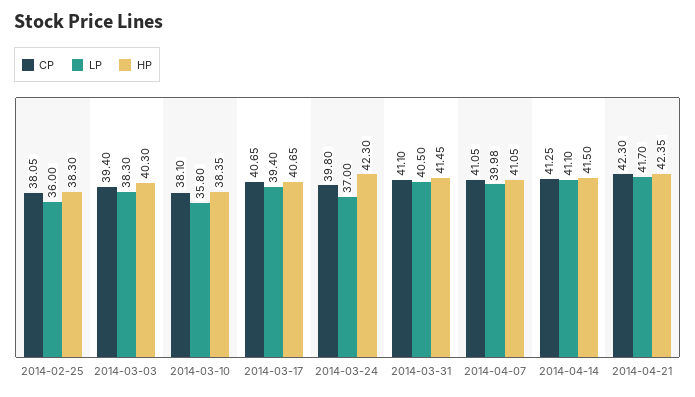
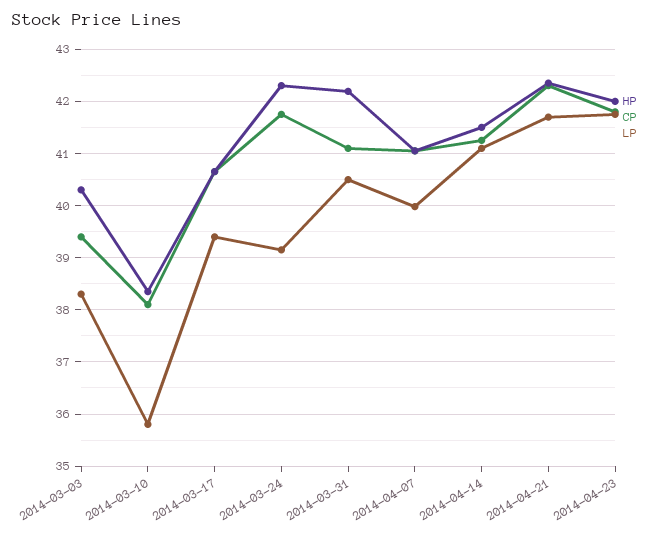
CP, 2014-02-25: 38.05 -> none
LP, 2014-02-25: 36 -> none
HP, 2014-02-25: 38.3 -> none
CP, 2014-03-24: 39.8 -> 41.8
LP, 2014-03-24: 37 -> 39.2
HP, 2014-03-31: 41.45 -> 42.2
HP, 2014-04-23: none -> 42
CP, 2014-04-23: none -> 41.8
LP, 2014-04-23: none -> 41.8

